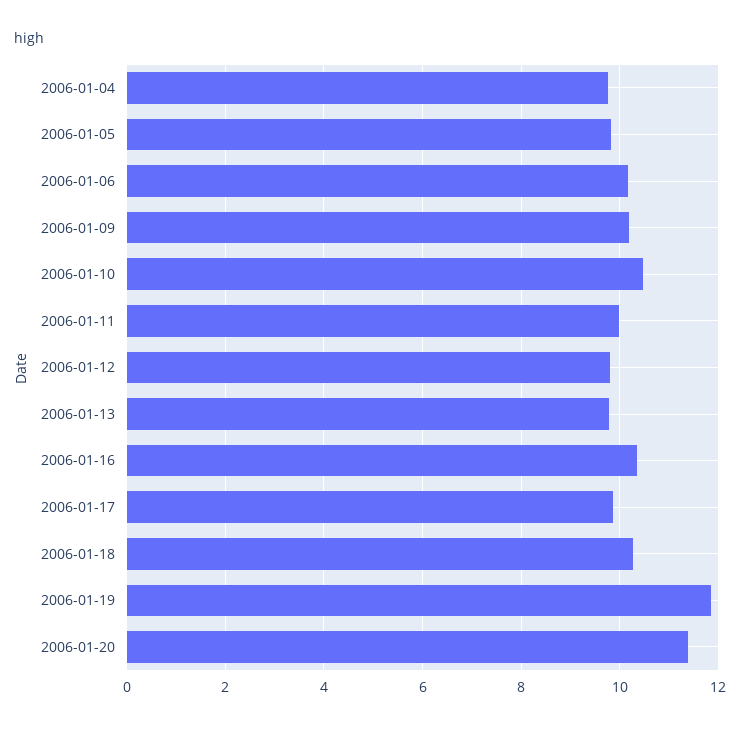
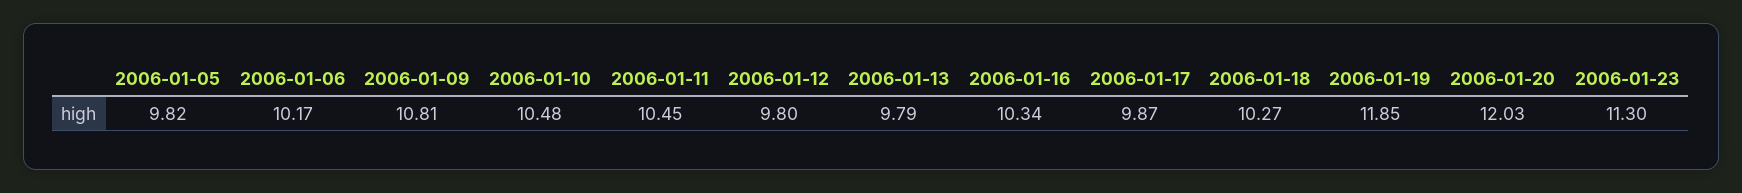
2006-01-04: 9.8 -> none
2006-01-09: 10.2 -> 10.81
2006-01-11: 10 -> 10.45
2006-01-20: 11.4 -> 12.03
2006-01-23: none -> 11.3

